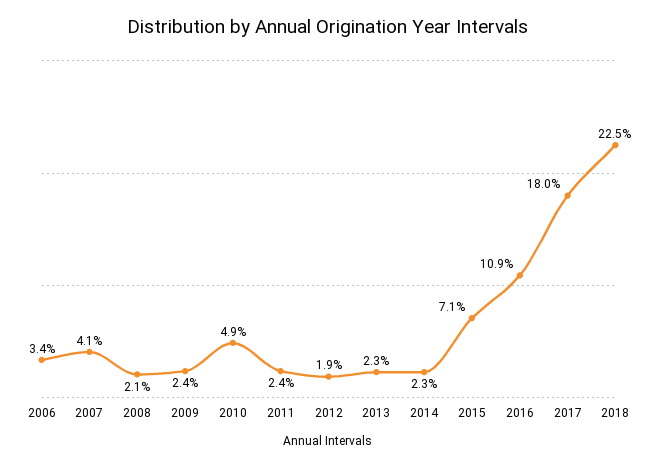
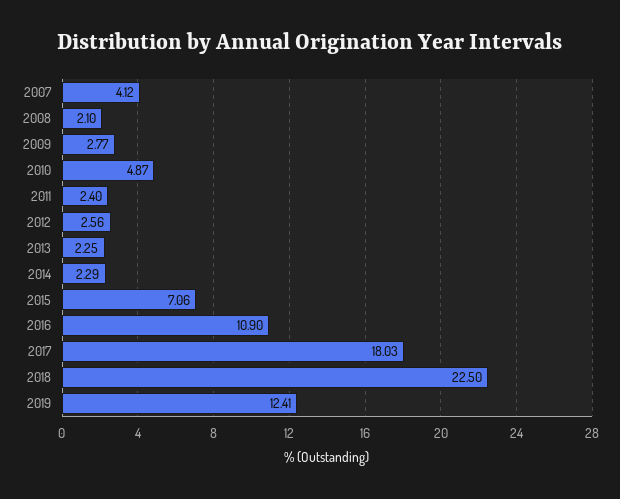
2006: 3.4 -> none
2009: 2.4 -> 2.77
2012: 1.9 -> 2.56
2019: none -> 12.41

